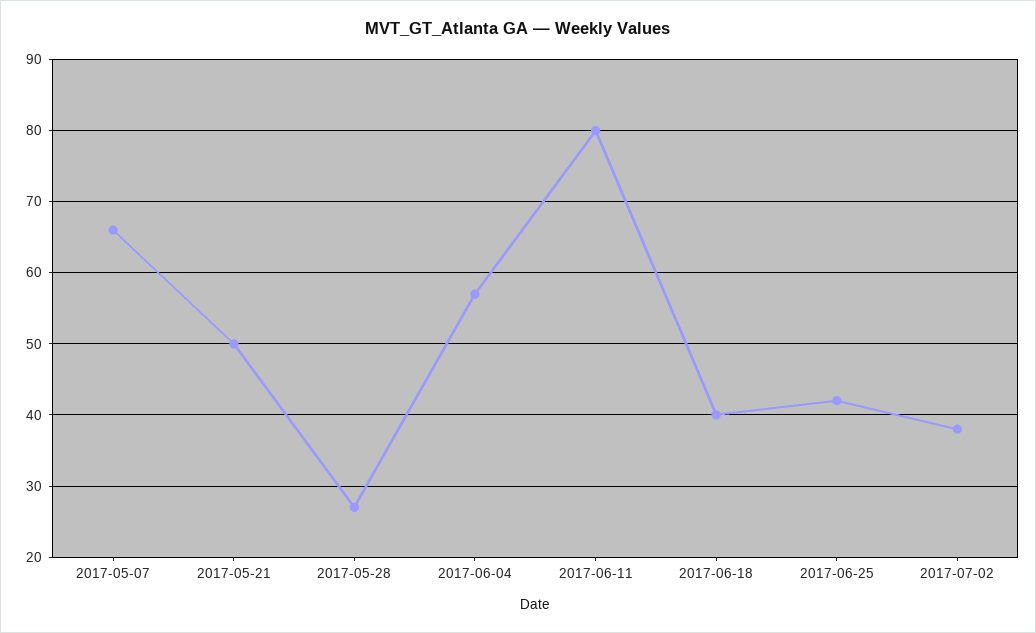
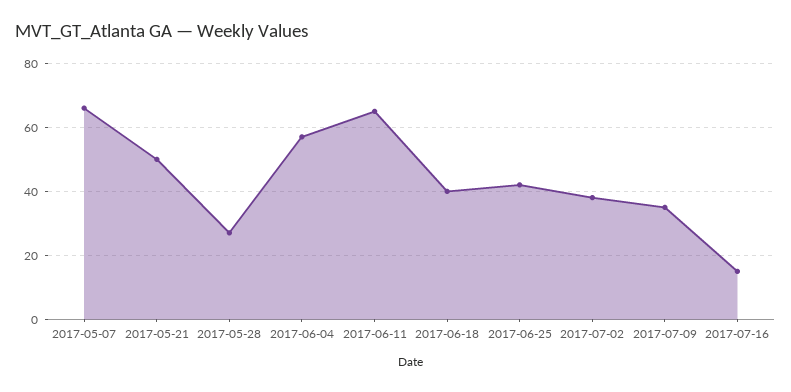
2017-06-11: 80 -> 65
2017-07-09: none -> 35
2017-07-16: none -> 15

